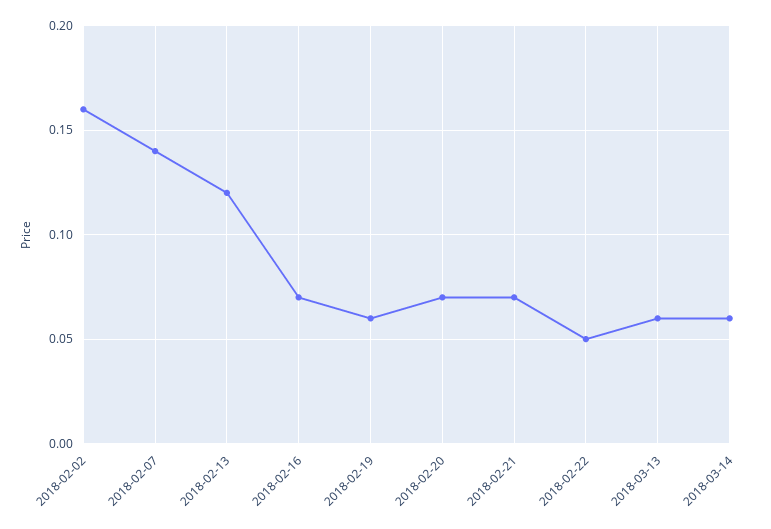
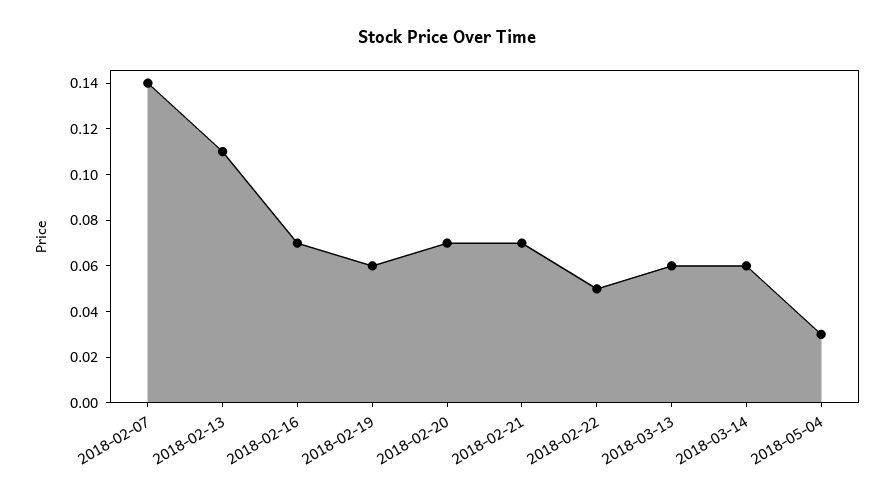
2018-02-02: 0.16 -> none
2018-02-13: 0.12 -> 0.11
2018-05-04: none -> 0.03

